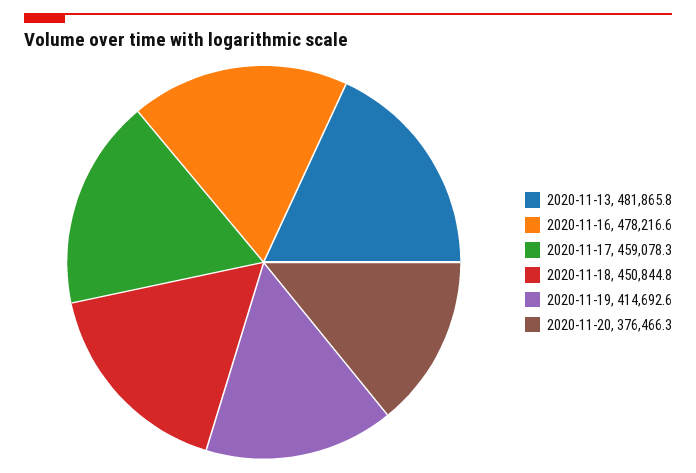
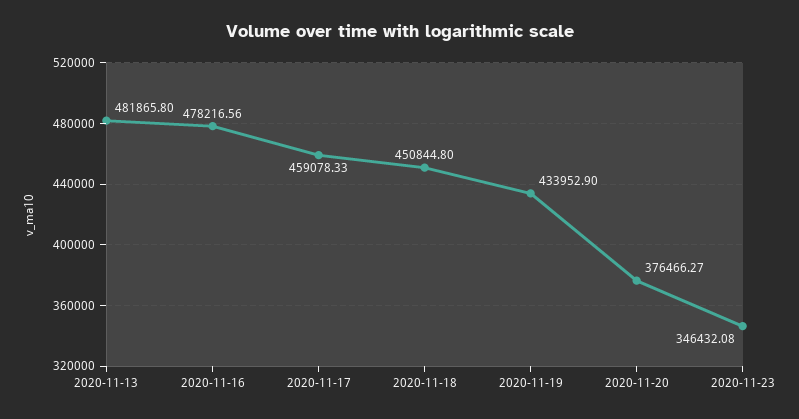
2020-11-19: 414692.6 -> 433952.9
2020-11-23: none -> 346432.08

